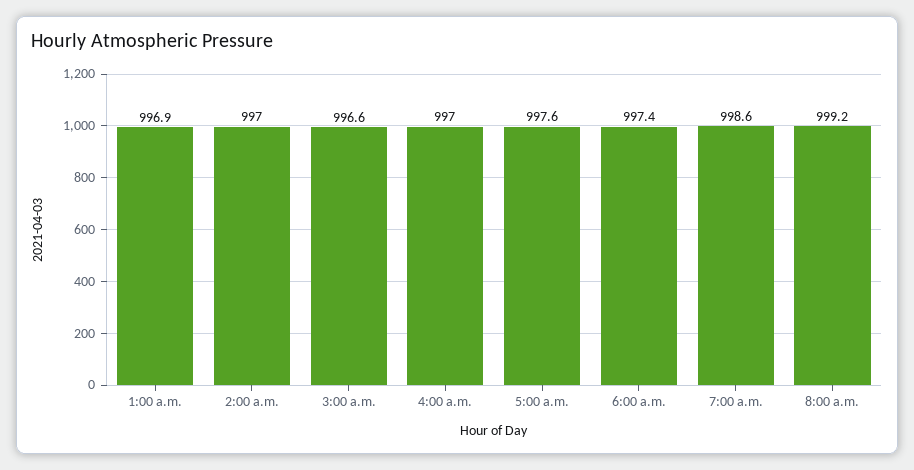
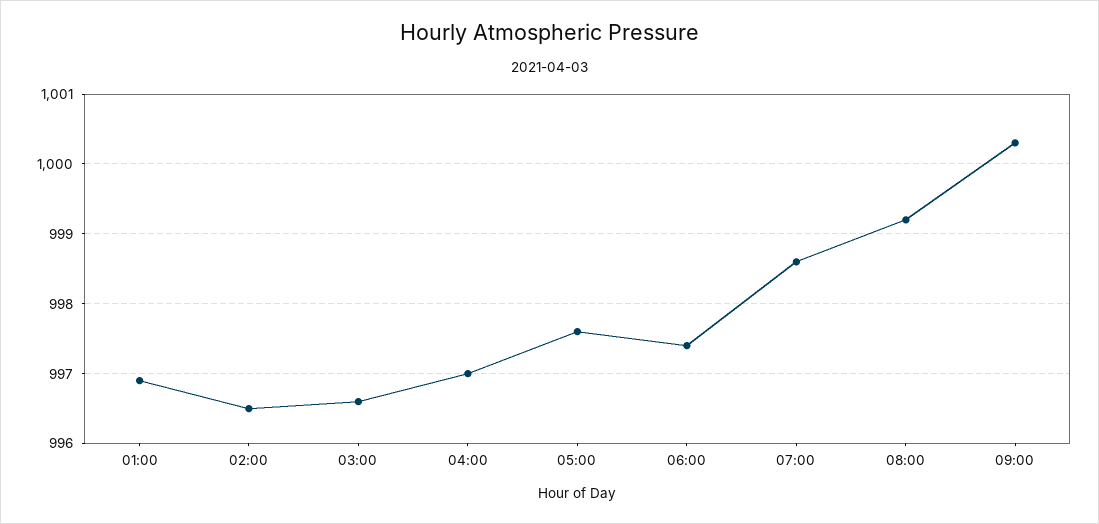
2:00 a.m.: 997 -> 996.5
09:00: none -> 1000.3

